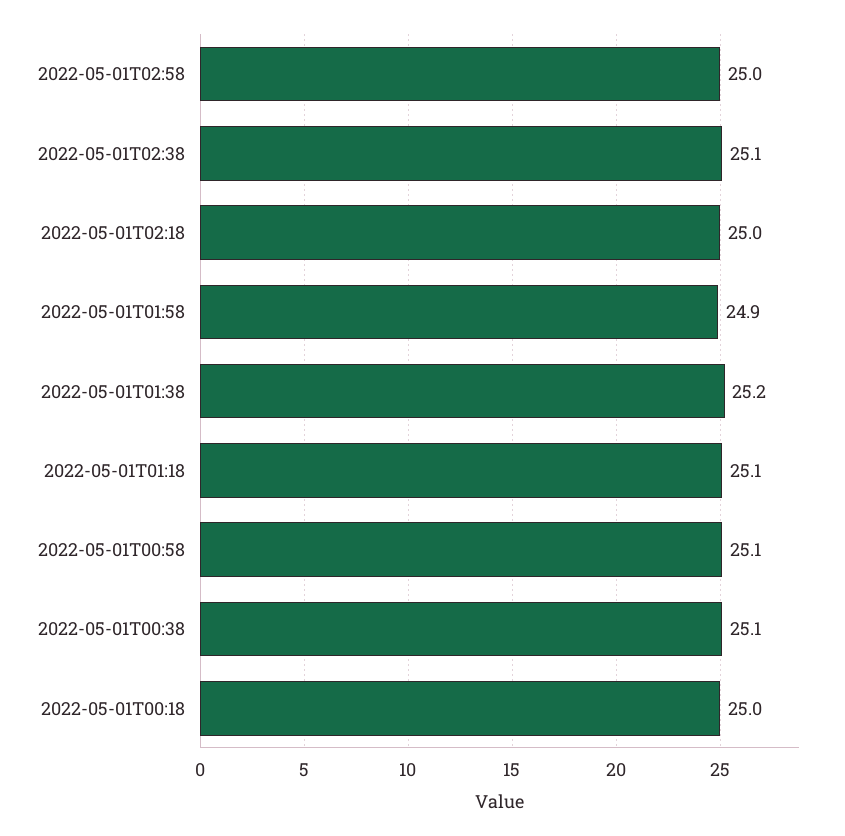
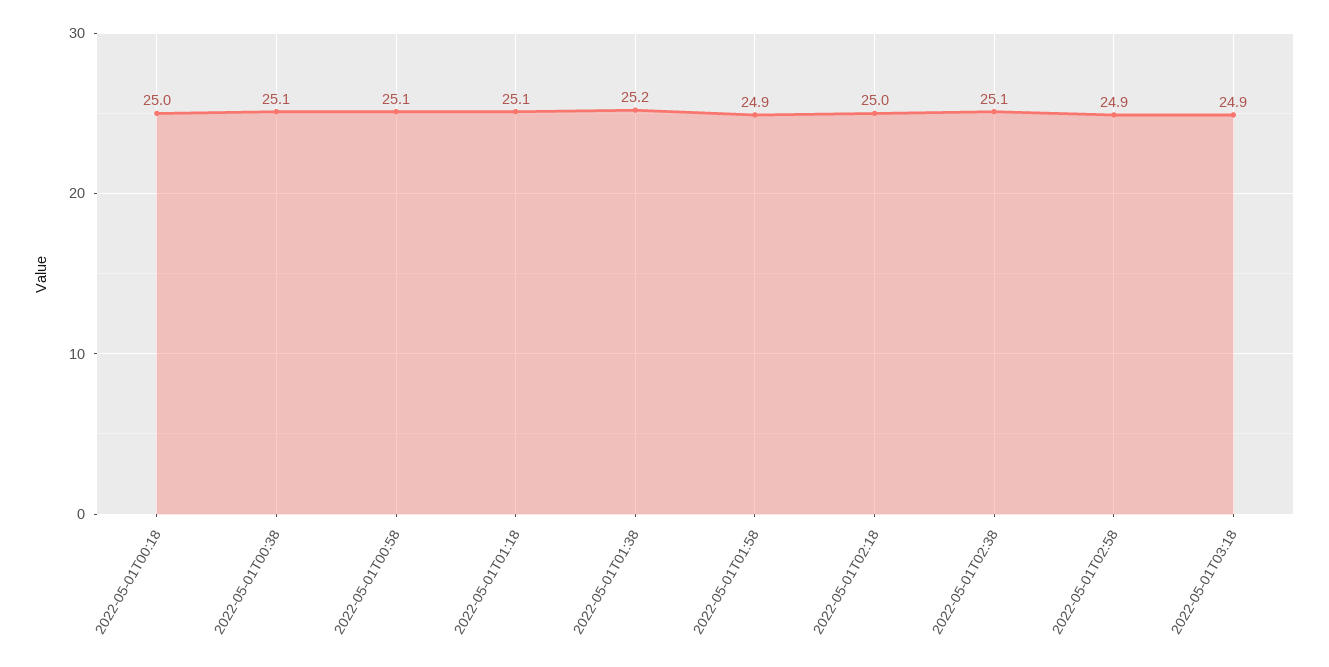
2022-05-01T02:58: 25 -> 24.9
2022-05-01T03:18: none -> 24.9

